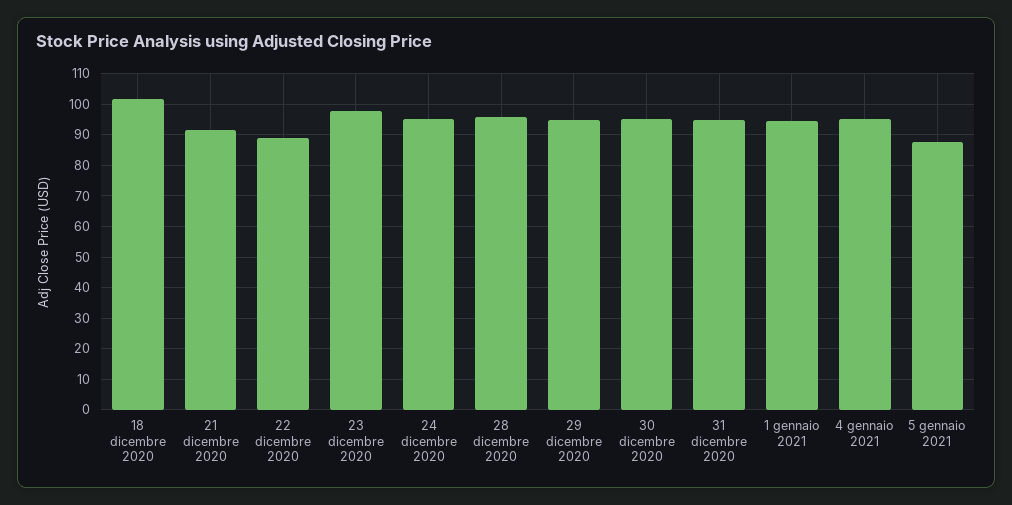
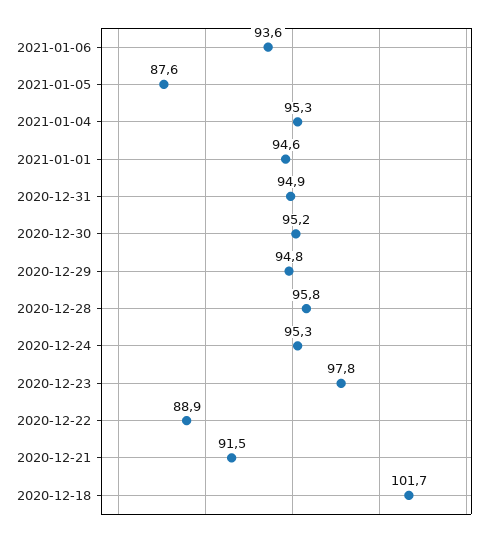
2021-01-06: none -> 93.6

